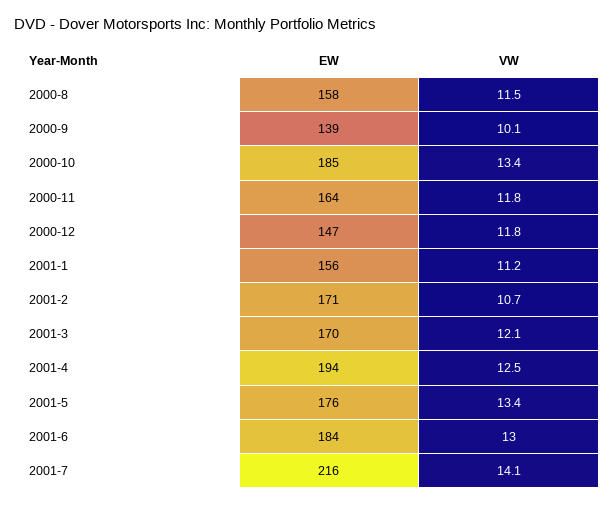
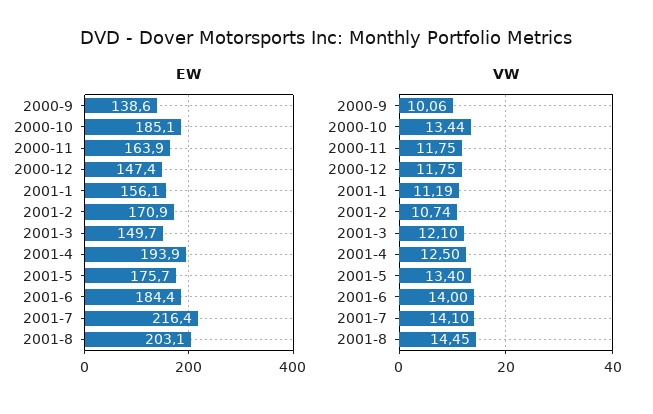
EW, 2000-8: 158 -> none
VW, 2000-8: 11.5 -> none
EW, 2001-3: 170 -> 149.7
VW, 2001-6: 13 -> 14
EW, 2001-8: none -> 203.1
VW, 2001-8: none -> 14.45

